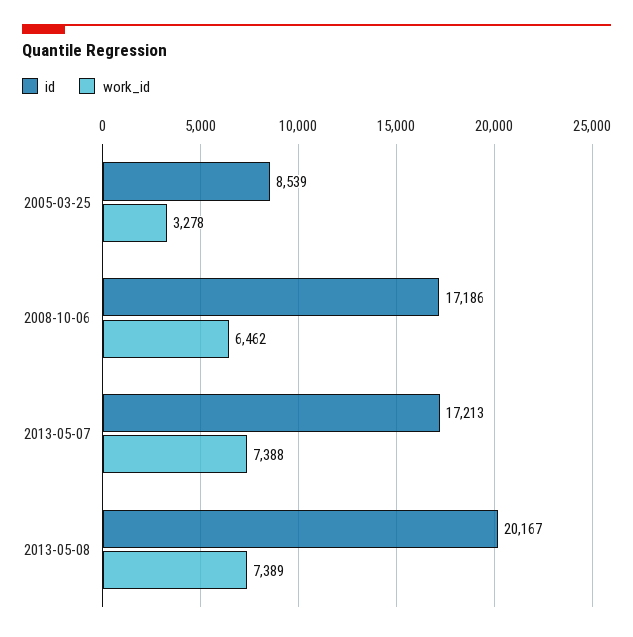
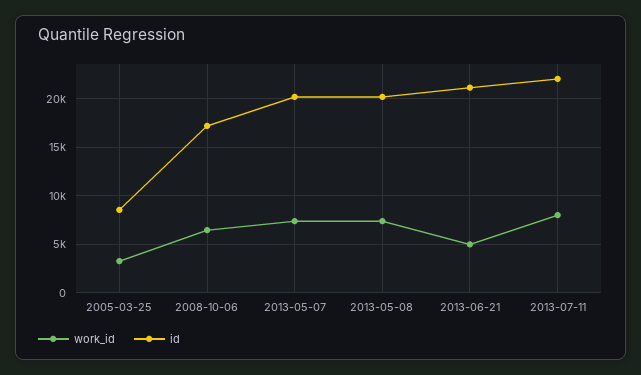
id, 2013-05-07: 17213 -> 20000
work_id, 2013-06-21: none -> 5000
id, 2013-06-21: none -> 21000
work_id, 2013-07-11: none -> 8000
id, 2013-07-11: none -> 22000

